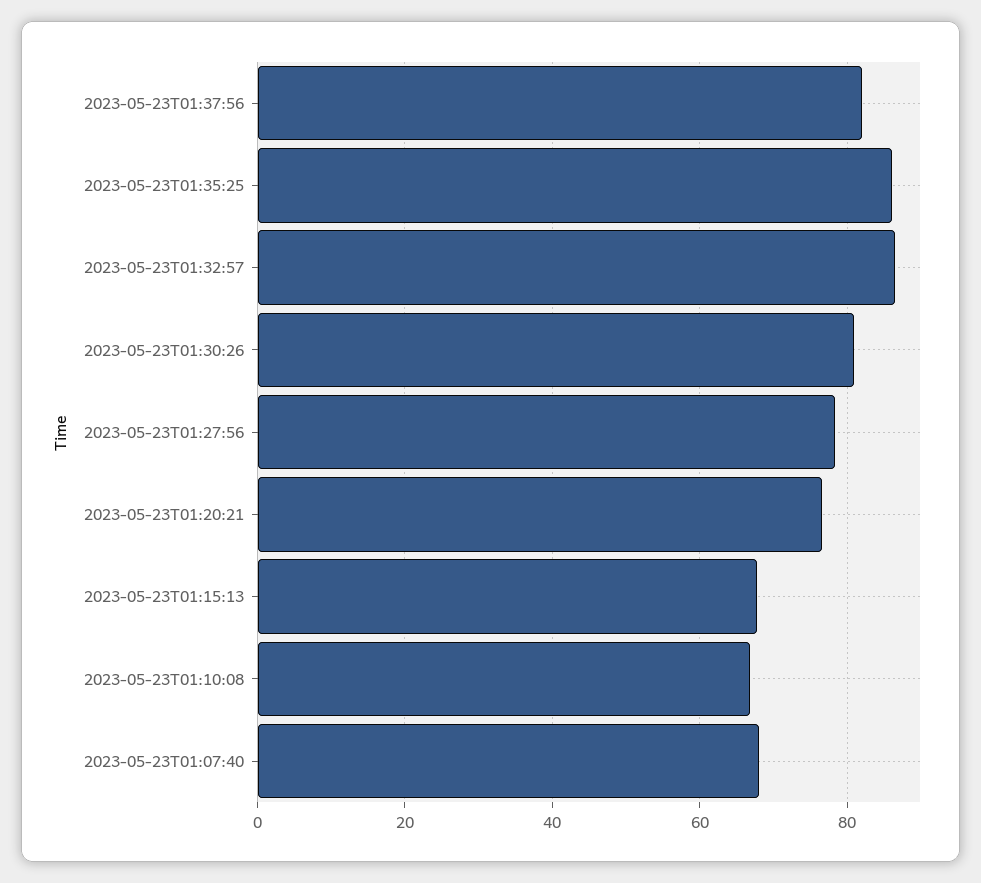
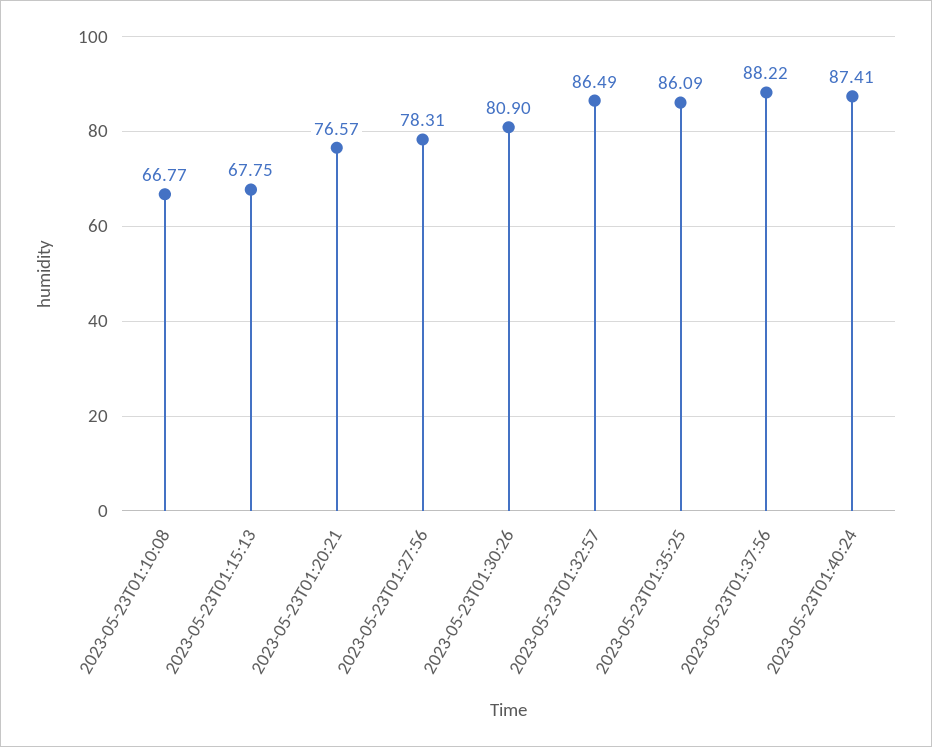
2023-05-23T01:37:56: 82 -> 88.22
2023-05-23T01:07:40: 68 -> none
2023-05-23T01:40:24: none -> 87.41

